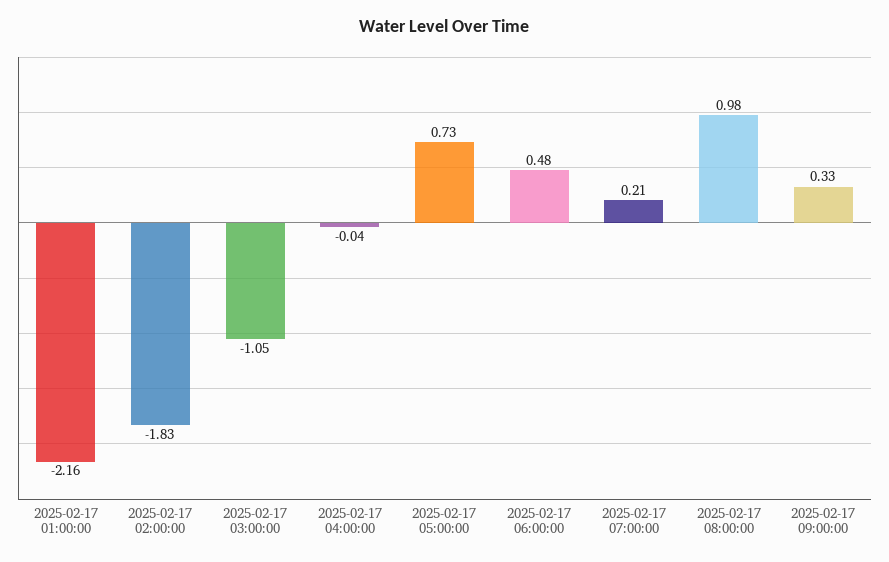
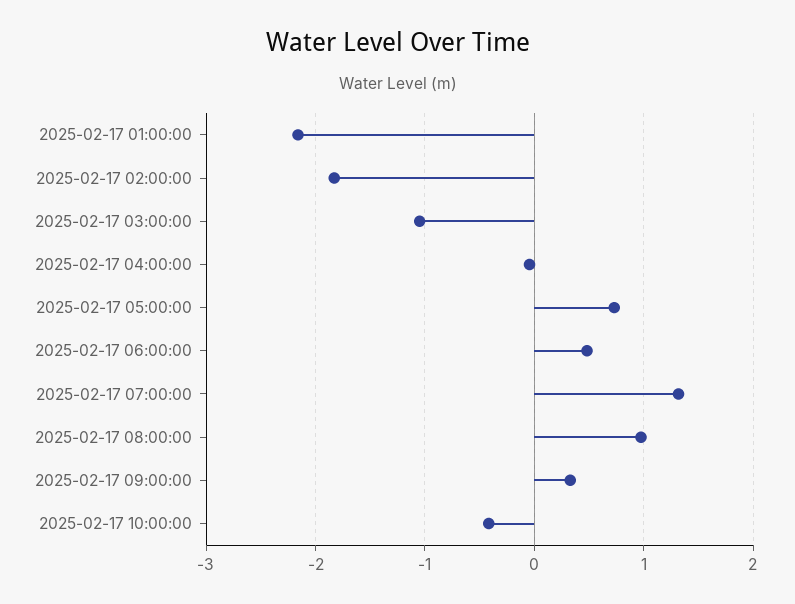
2025-02-17 07:00:00: 0.21 -> 1.3
2025-02-17 10:00:00: none -> -0.4

